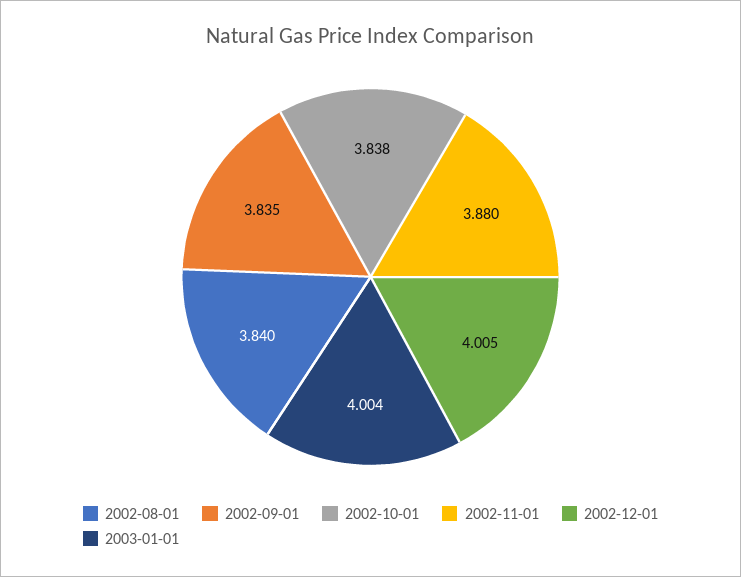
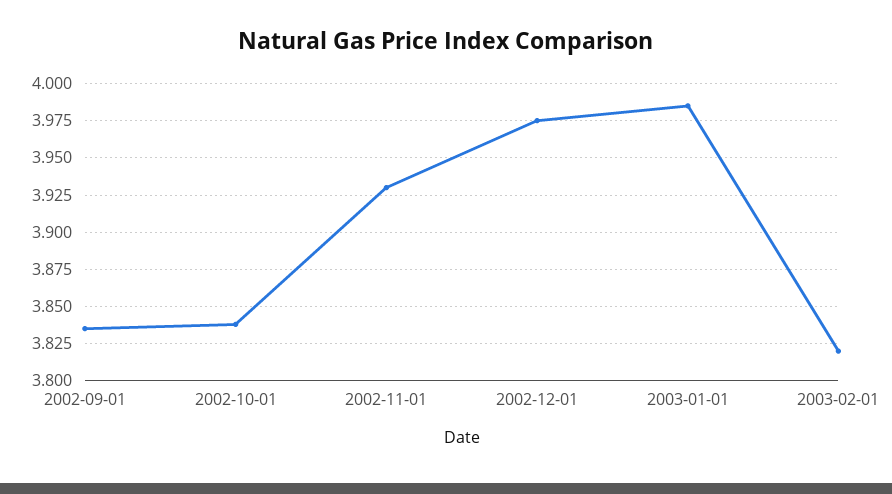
2002-08-01: 3.84 -> none
2002-11-01: 3.88 -> 3.93
2002-12-01: 4.005 -> 3.975
2003-01-01: 4.004 -> 3.985
2003-02-01: none -> 3.82

